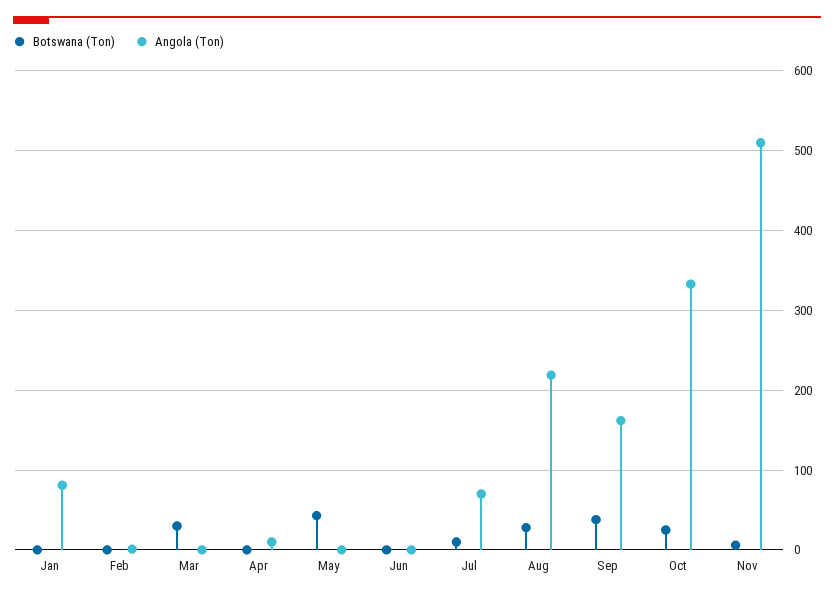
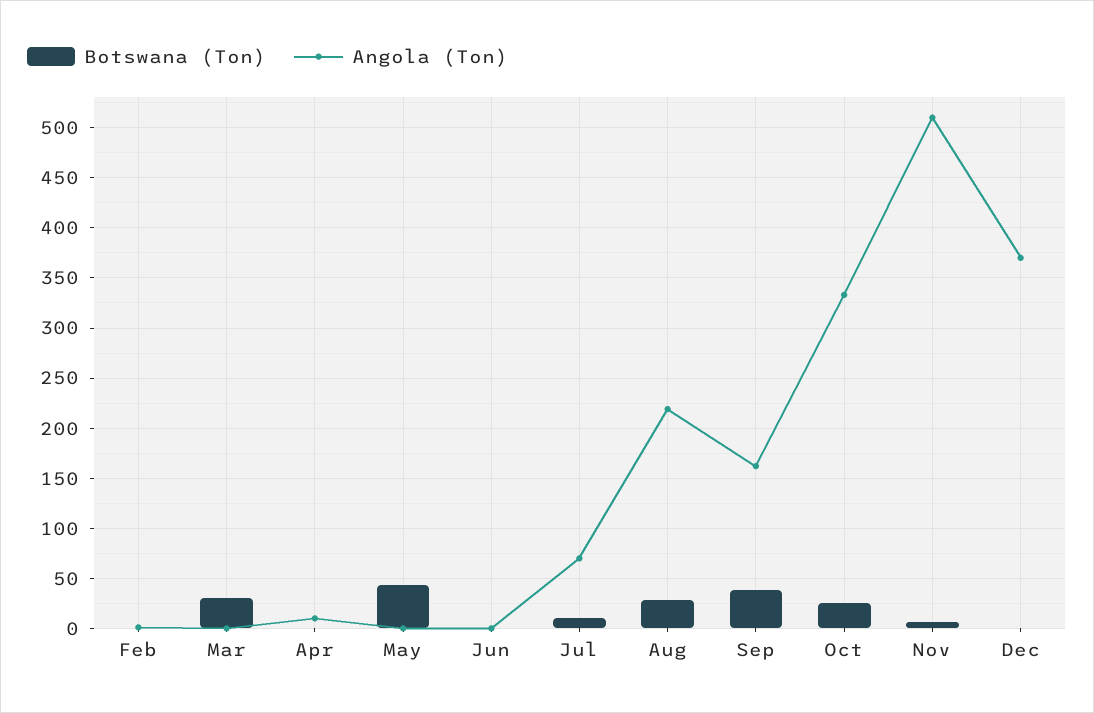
Botswana (Ton), Jan: 0 -> none
Angola (Ton), Jan: 80 -> none
Botswana (Ton), Dec: none -> 0
Angola (Ton), Dec: none -> 370

